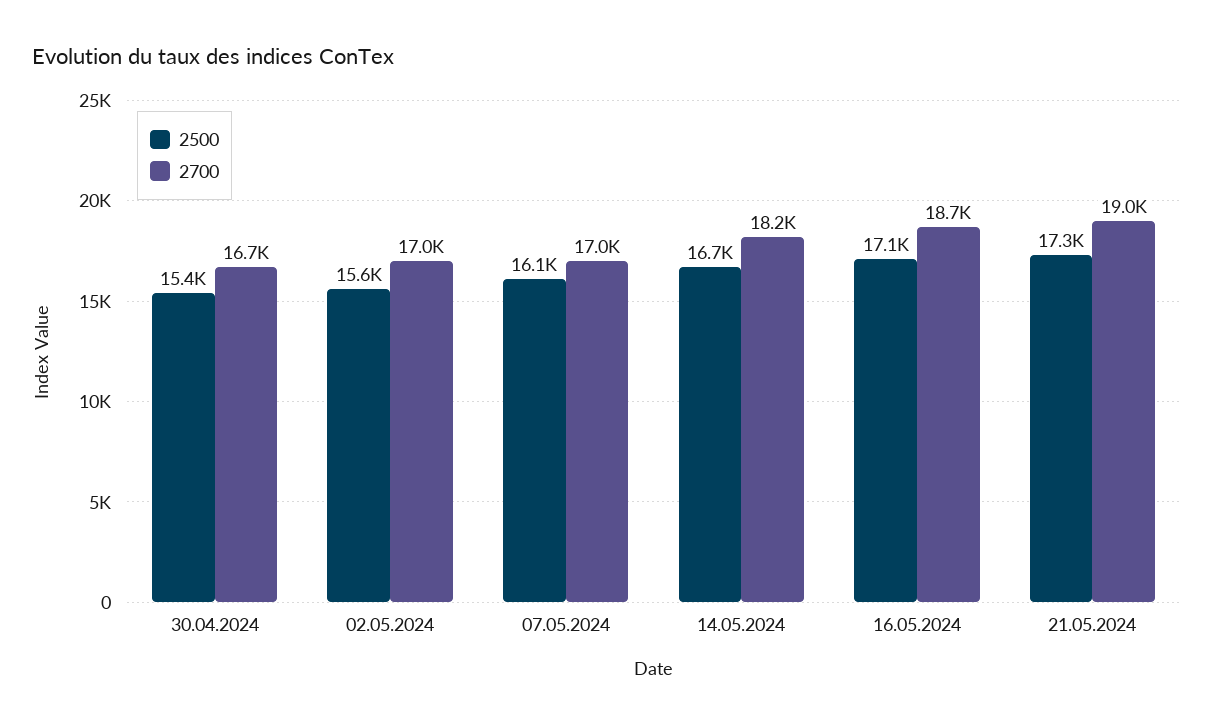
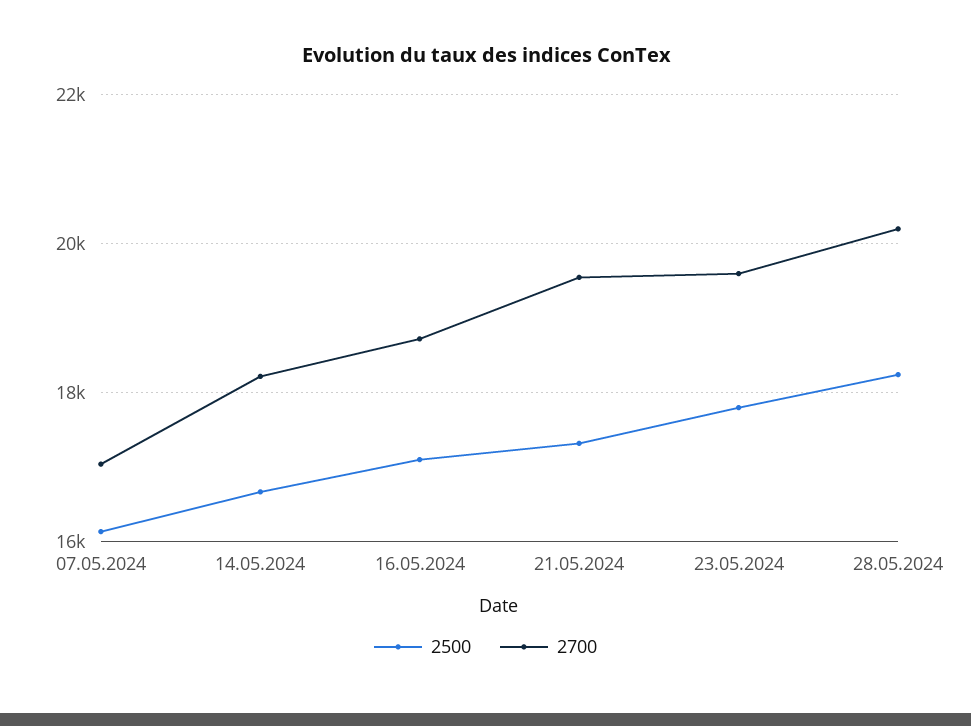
2500, 30.04.2024: 15400 -> none
2700, 30.04.2024: 16700 -> none
2500, 02.05.2024: 15600 -> none
2700, 02.05.2024: 17000 -> none
2700, 21.05.2024: 19000 -> 19600
2500, 23.05.2024: none -> 17800
2700, 23.05.2024: none -> 19600
2500, 28.05.2024: none -> 18200
2700, 28.05.2024: none -> 20200

